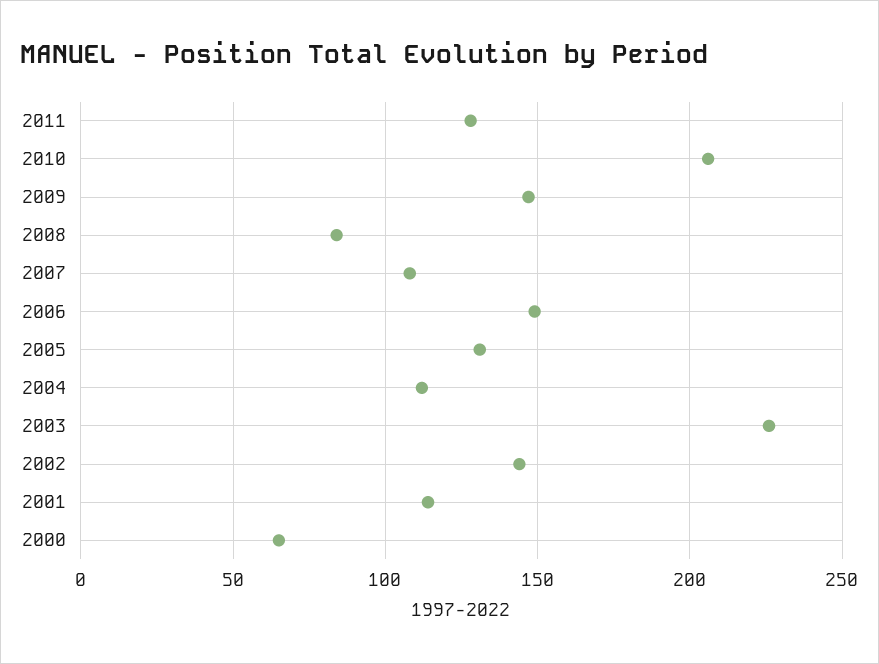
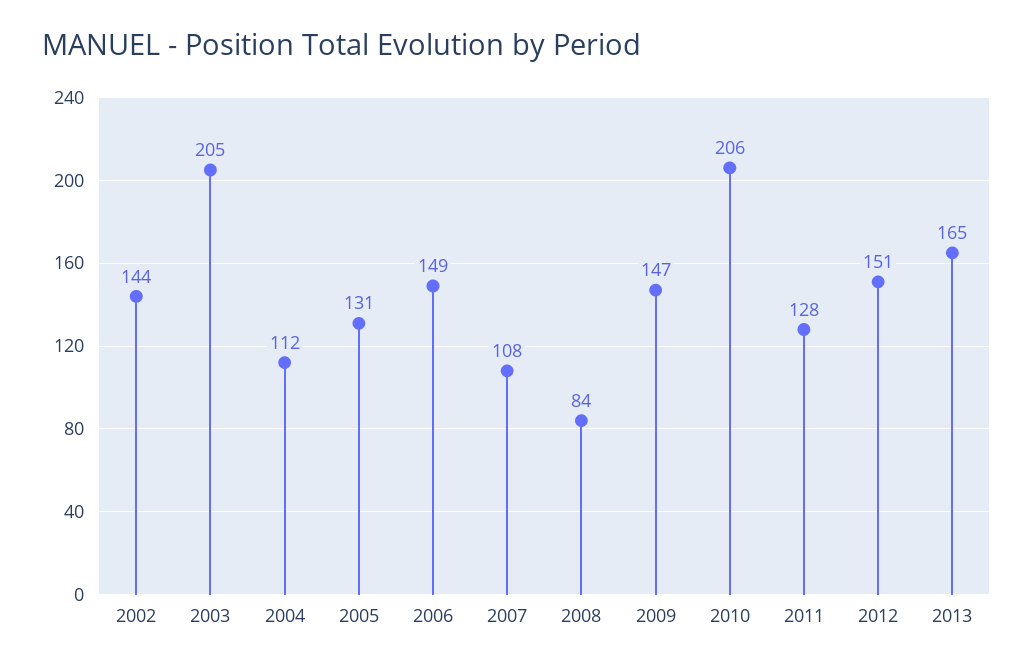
2003: 225 -> 205
2001: 115 -> none
2000: 65 -> none
2012: none -> 151
2013: none -> 165

